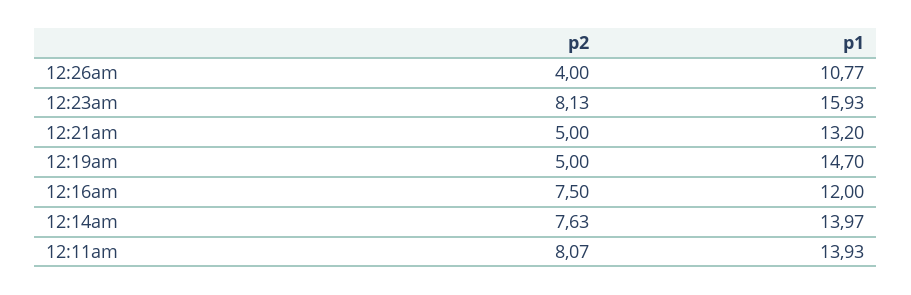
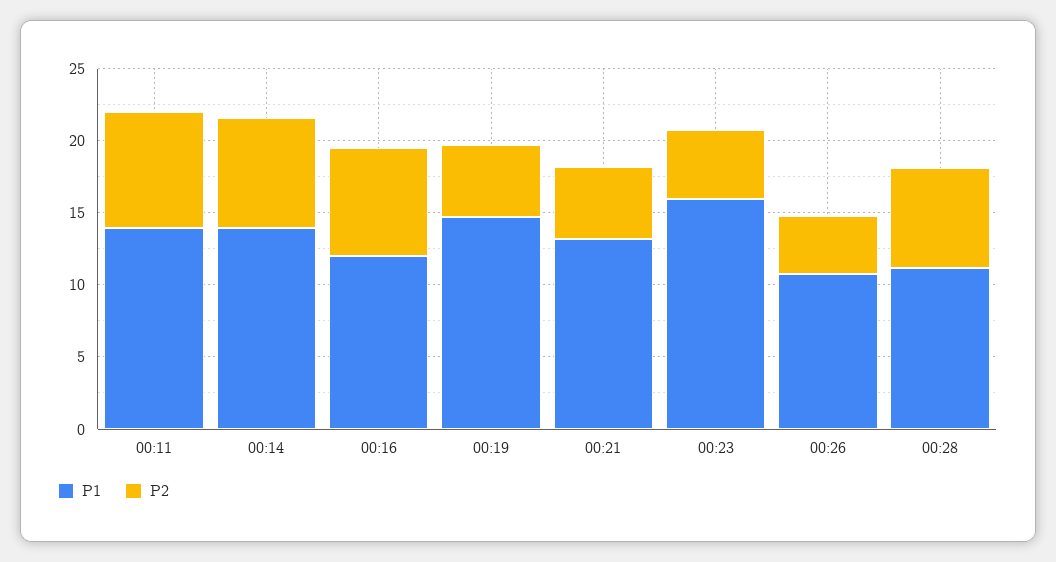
p2, 12:23am: 8.13 -> 5
p1, 00:28: none -> 11
p2, 00:28: none -> 7

